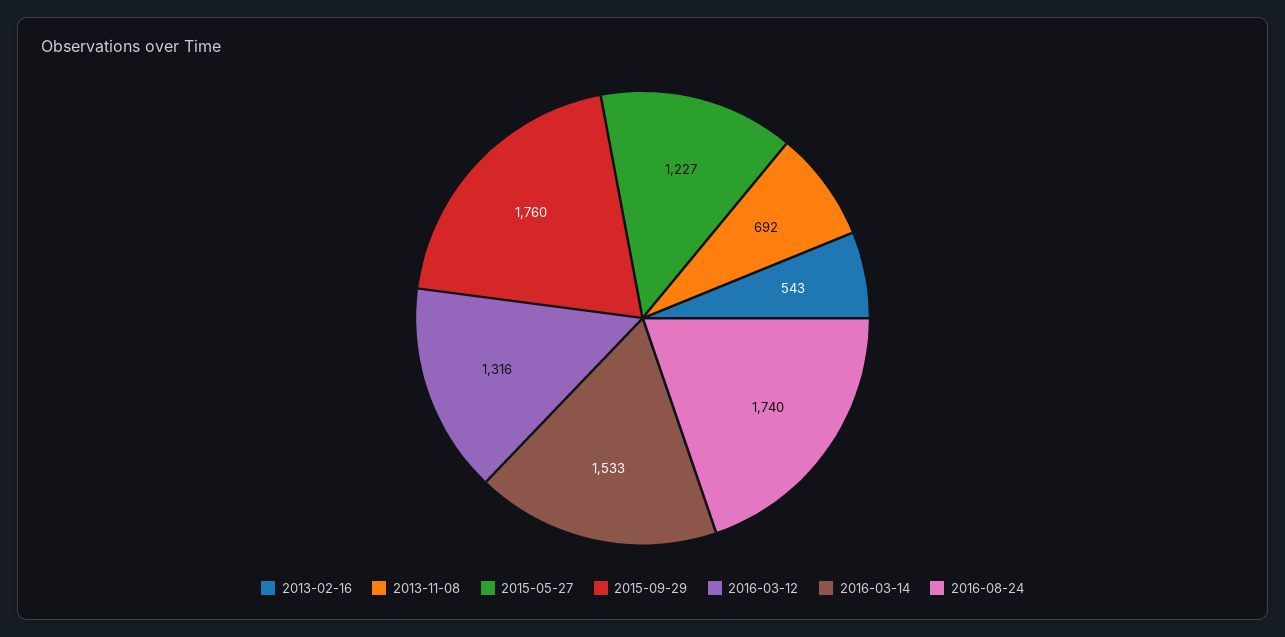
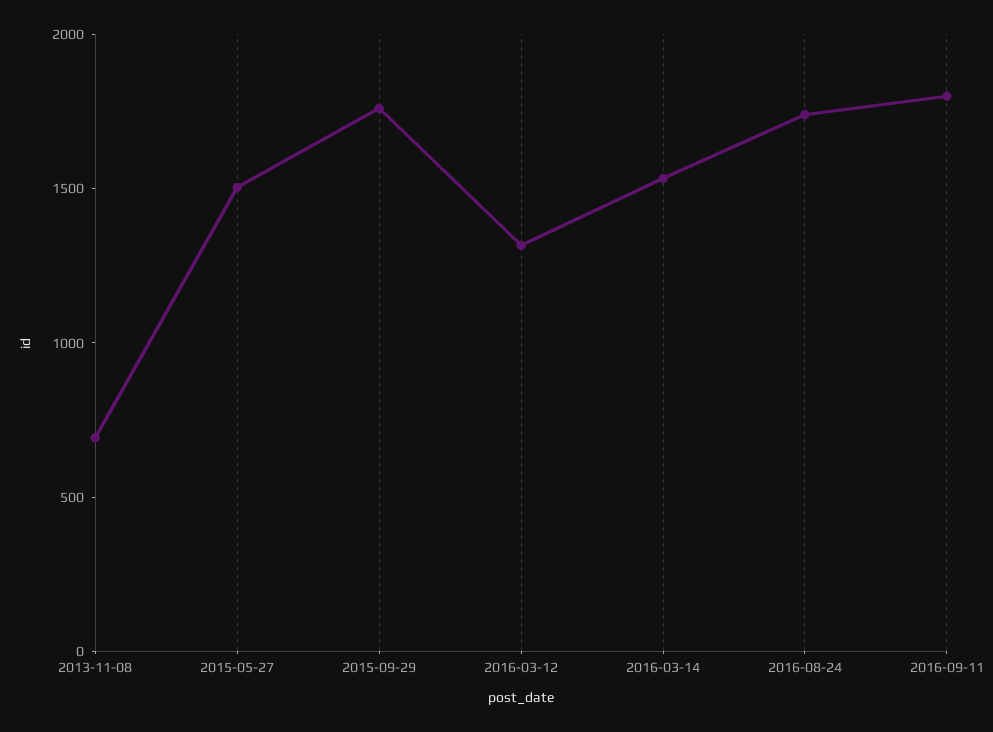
2013-02-16: 543 -> none
2015-05-27: 1227 -> 1500
2016-09-11: none -> 1800

